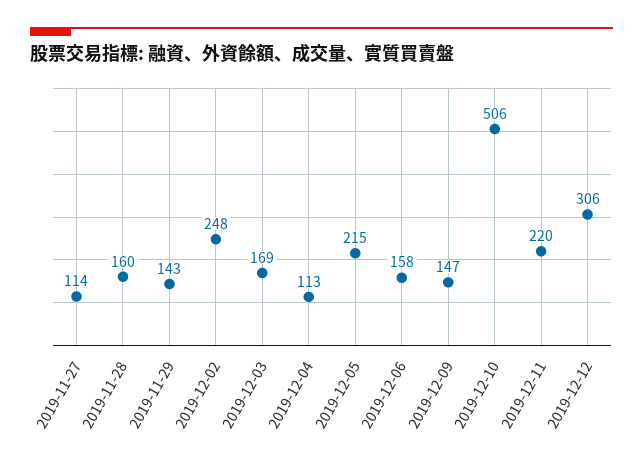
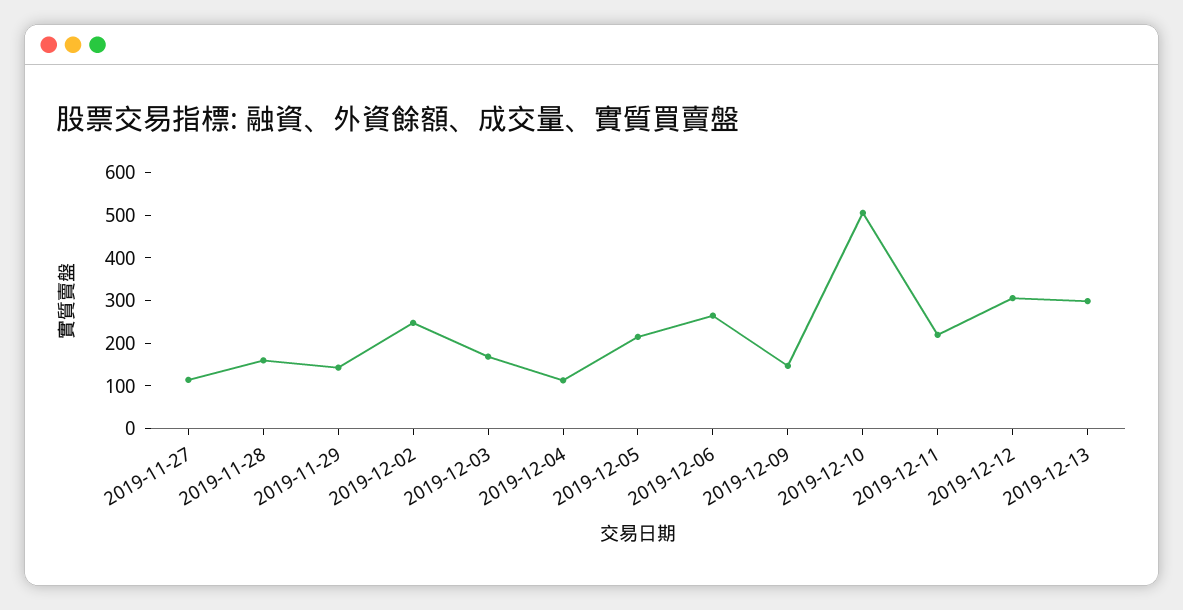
2019-12-06: 158 -> 260
2019-12-13: none -> 300

